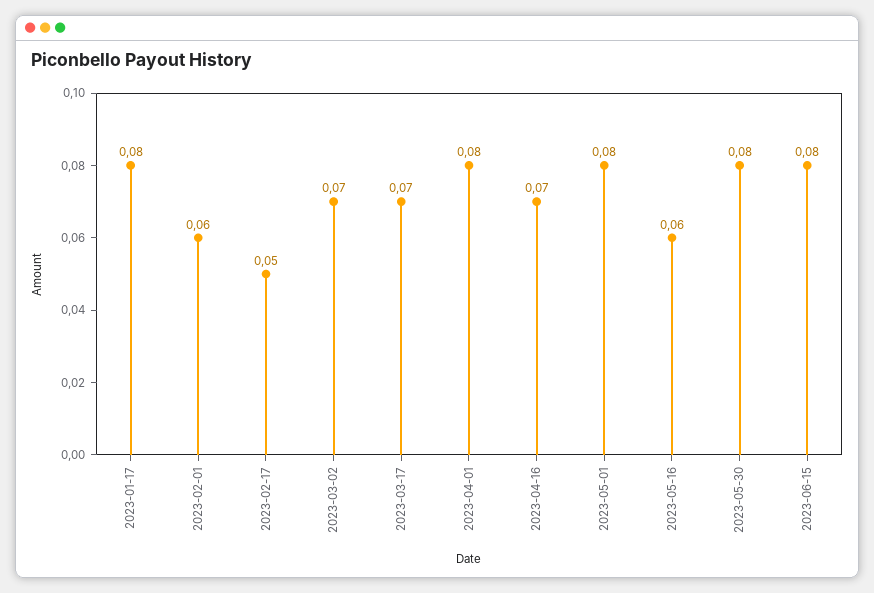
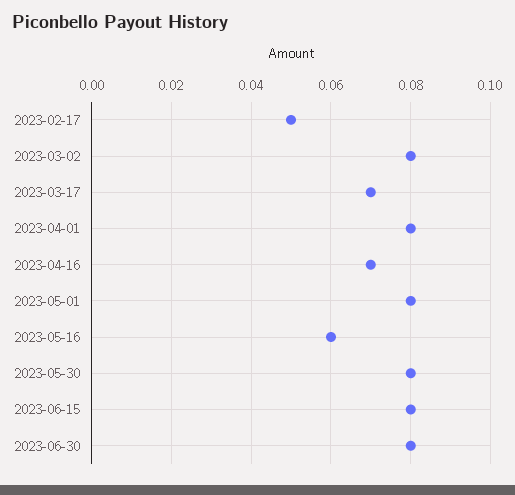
2023-01-17: 0.08 -> none
2023-02-01: 0.06 -> none
2023-03-02: 0.07 -> 0.08
2023-06-30: none -> 0.08

